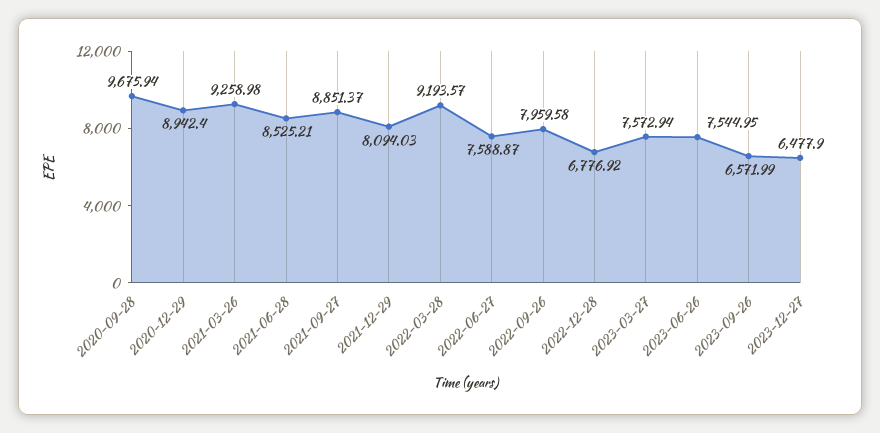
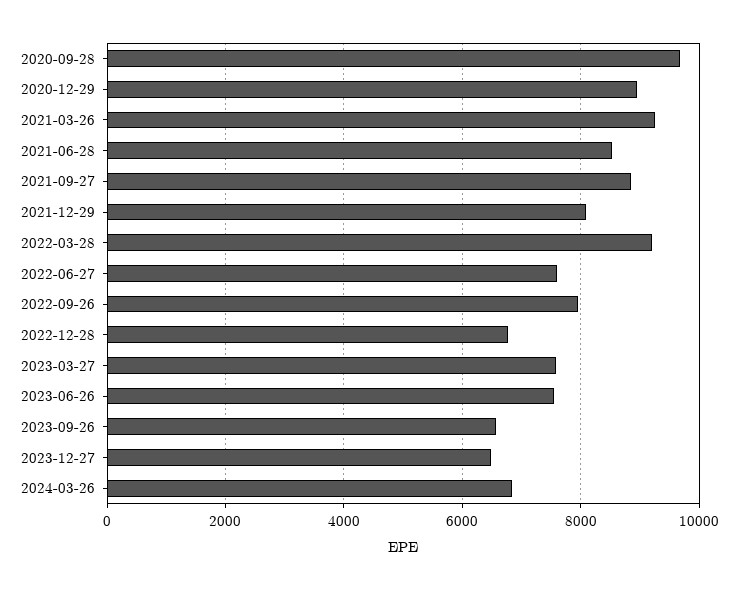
2024-03-26: none -> 6800

